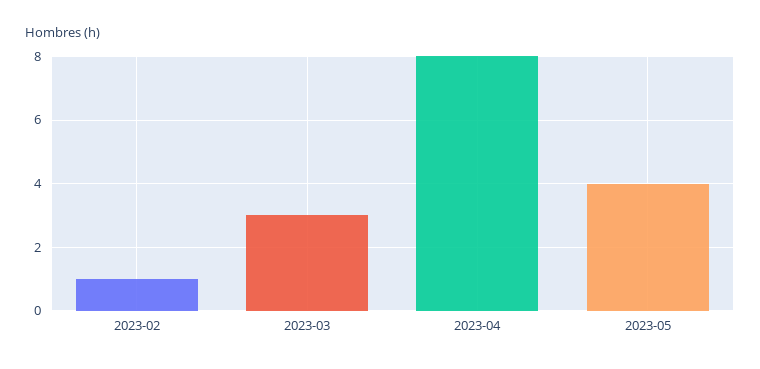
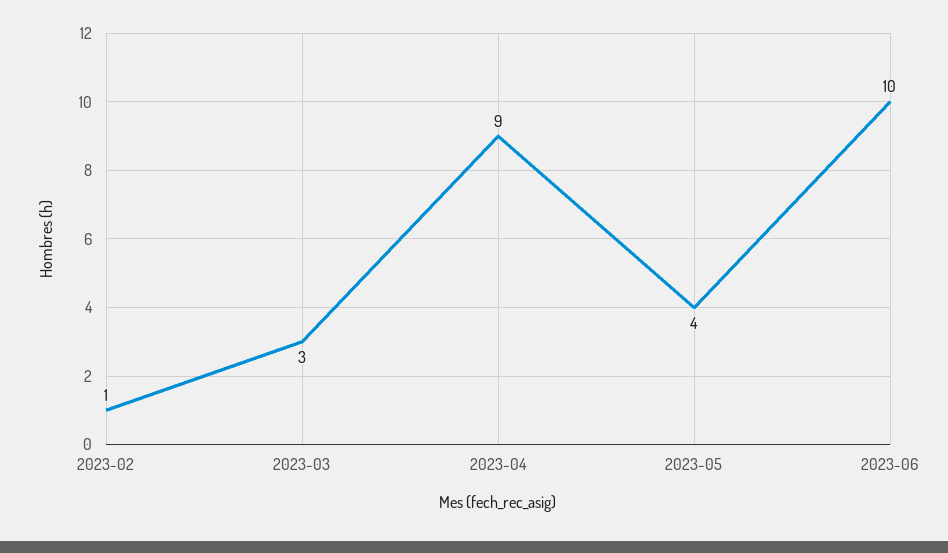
2023-04: 8 -> 9
2023-06: none -> 10

